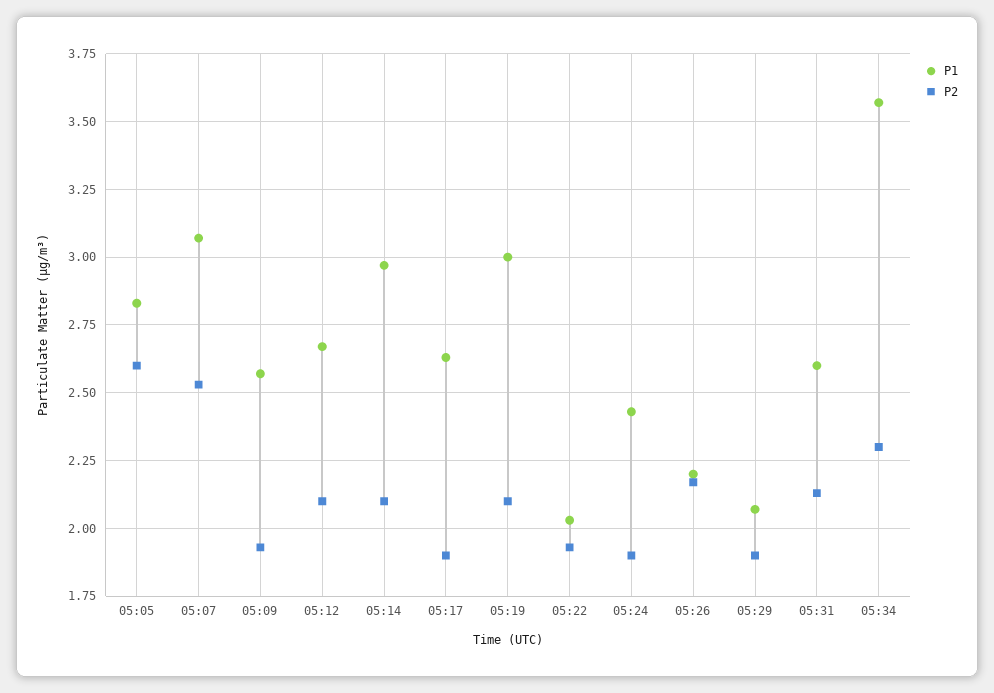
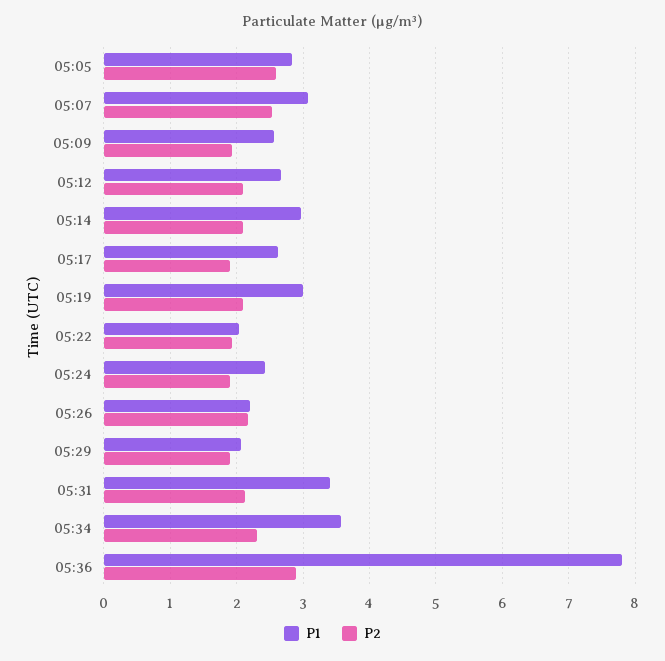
P1, 05:31: 2.6 -> 3.4
P1, 05:36: none -> 7.8
P2, 05:36: none -> 2.9

